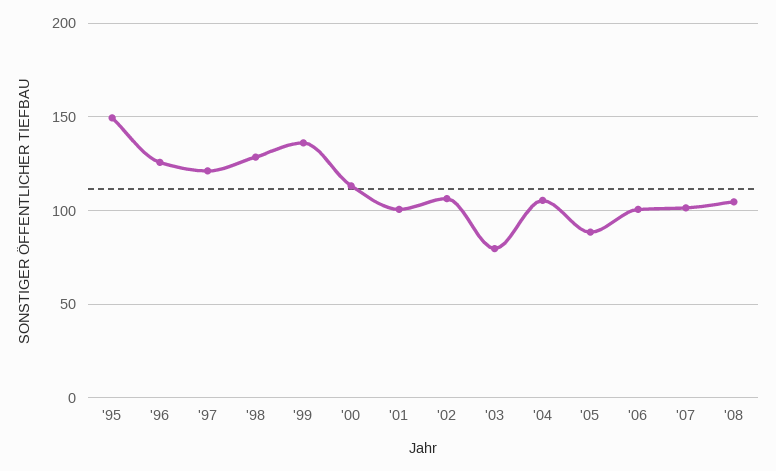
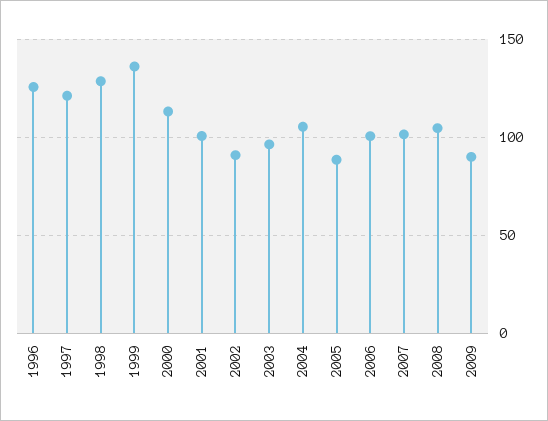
'95: 150 -> none
'02: 105 -> 90
'03: 80 -> 95
2009: none -> 90

